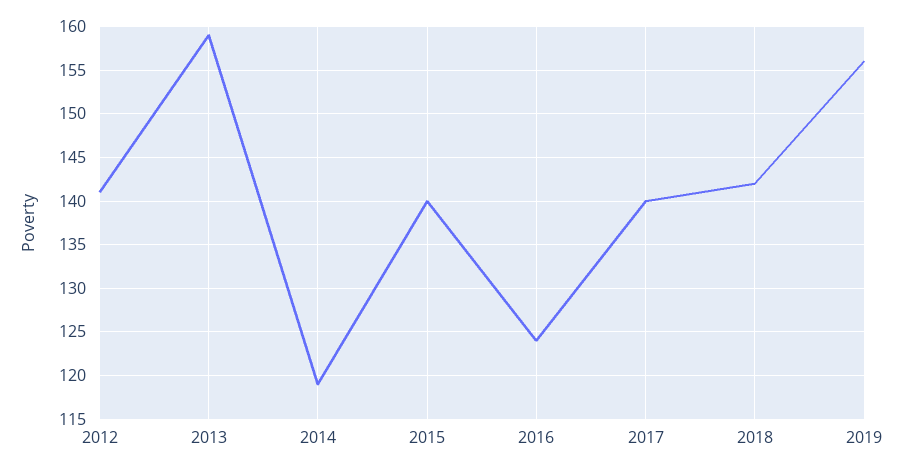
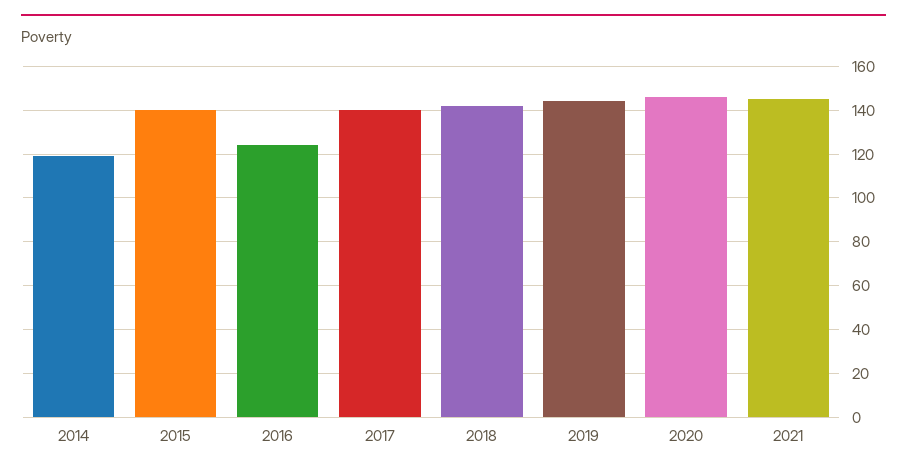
2012: 141 -> none
2013: 159 -> none
2019: 156 -> 145
2020: none -> 145
2021: none -> 145

